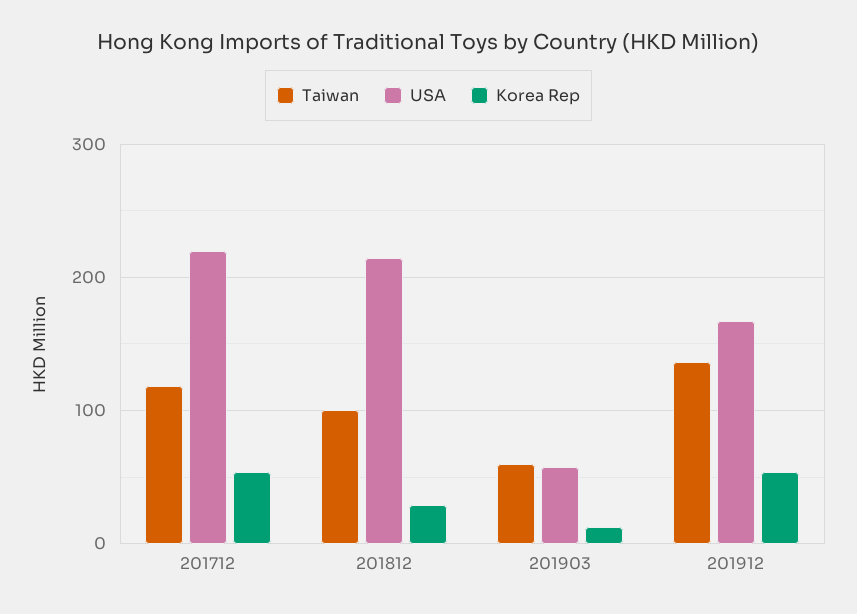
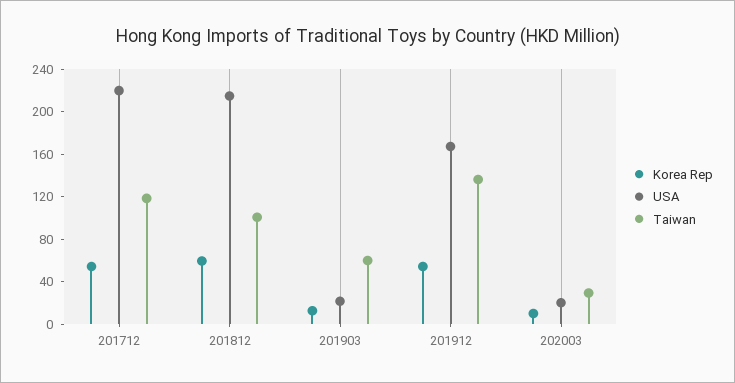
Korea Rep, 201812: 30 -> 60
USA, 201903: 60 -> 20
Korea Rep, 202003: none -> 10
USA, 202003: none -> 20
Taiwan, 202003: none -> 30

